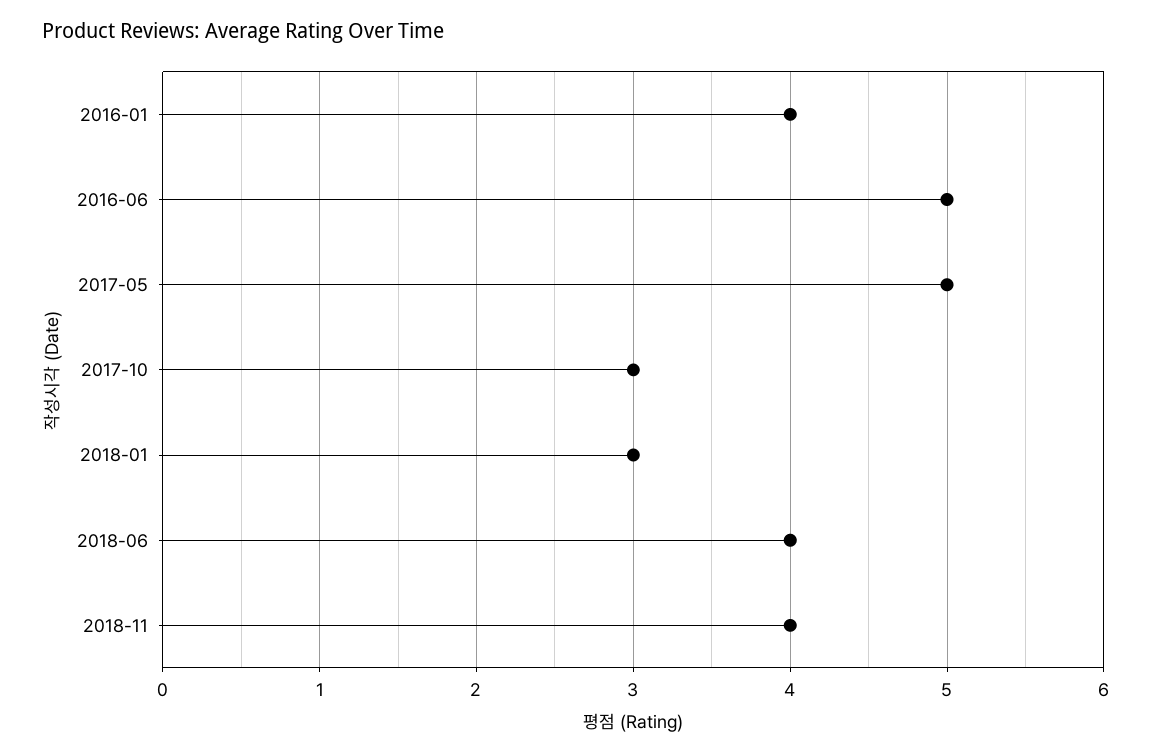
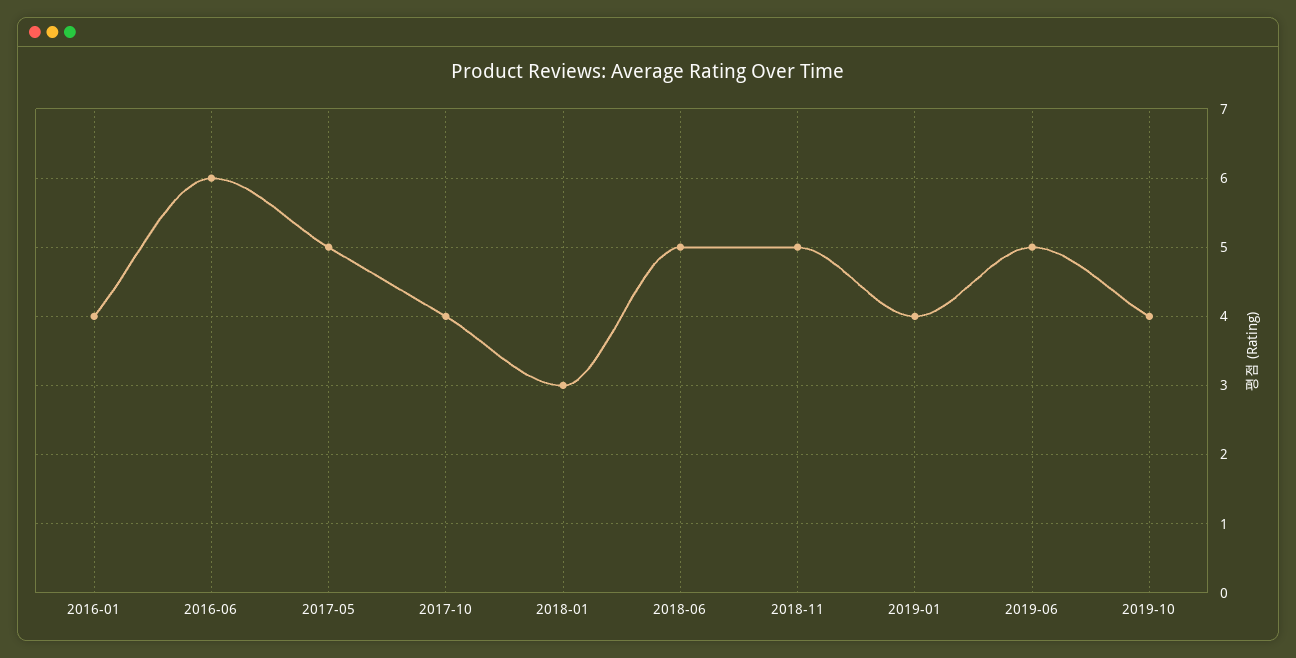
2016-06: 5 -> 6
2017-10: 3 -> 4
2018-06: 4 -> 5
2018-11: 4 -> 5
2019-01: none -> 4
2019-06: none -> 5
2019-10: none -> 4

